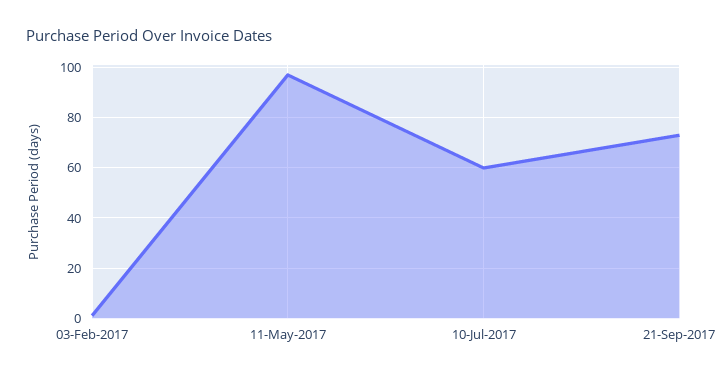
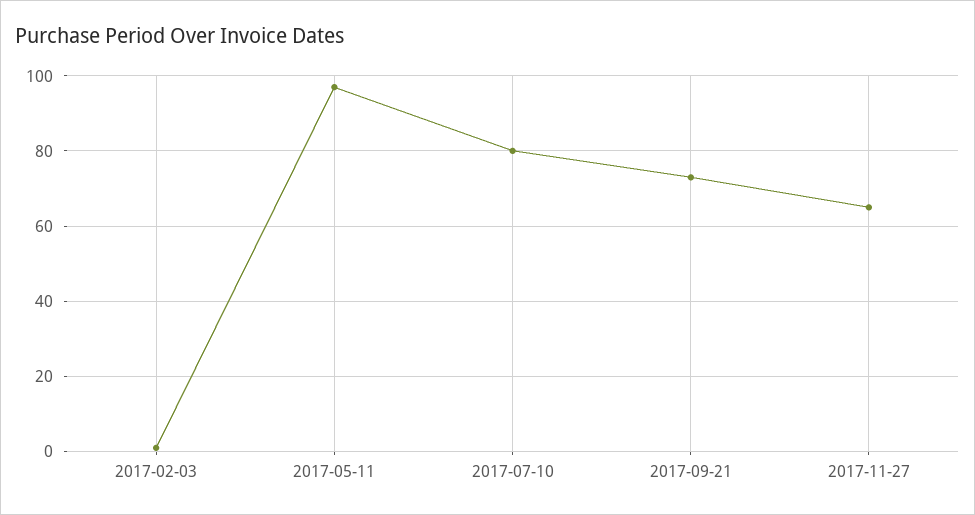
10-Jul-2017: 60 -> 80
2017-11-27: none -> 65

